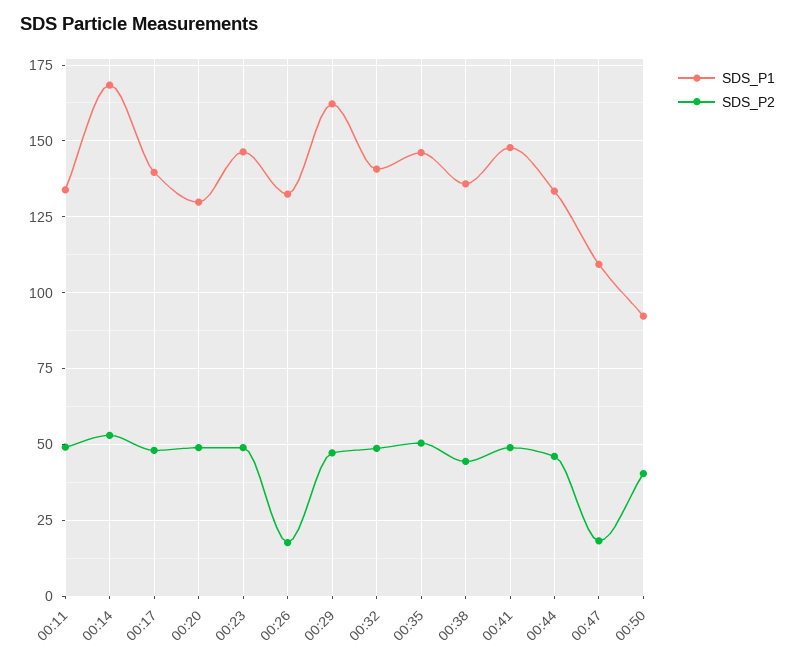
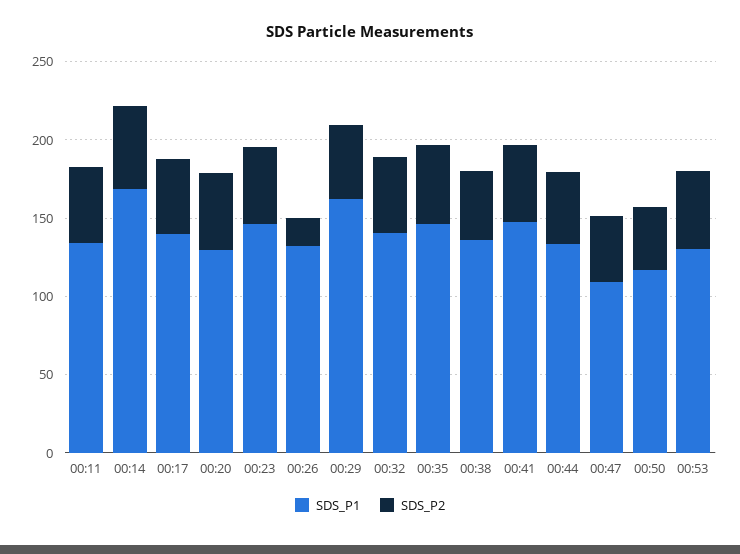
SDS_P2, 00:47: 17.5 -> 40
SDS_P1, 00:50: 92.5 -> 120
SDS_P1, 00:53: none -> 130
SDS_P2, 00:53: none -> 50

